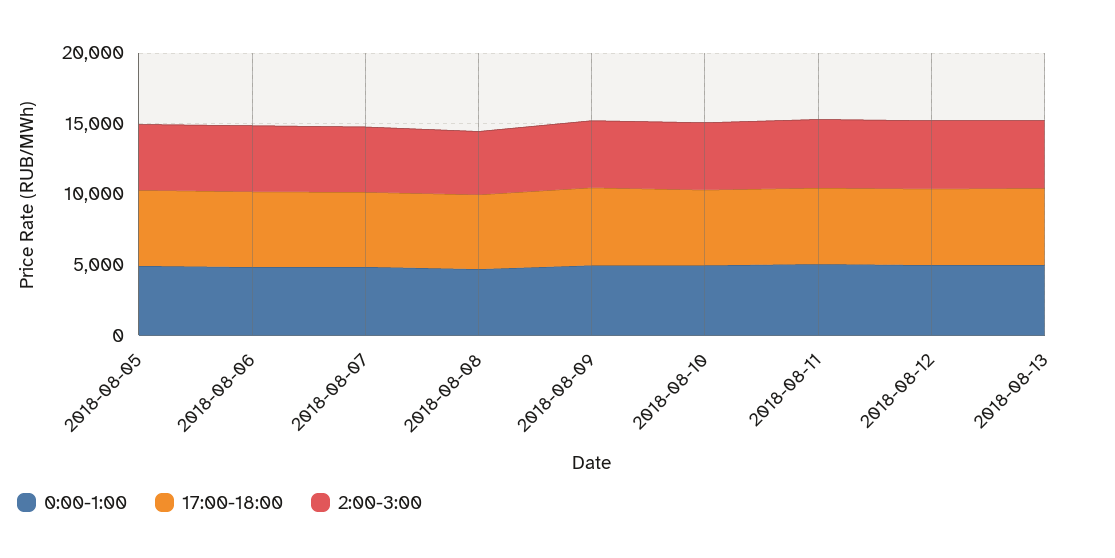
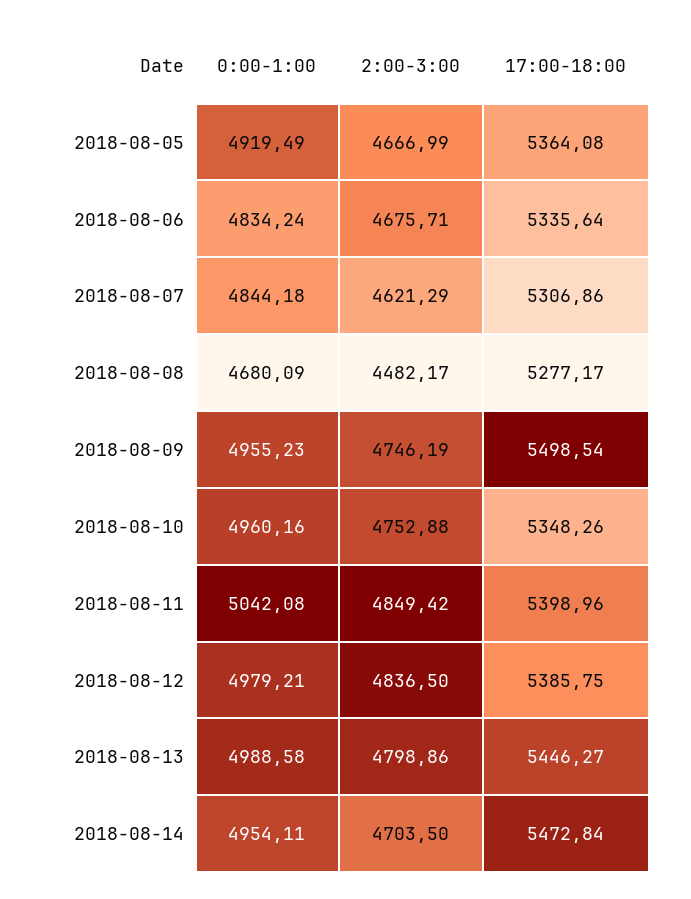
0:00-1:00, 2018-08-14: none -> 4954.11
2:00-3:00, 2018-08-14: none -> 4703.5
17:00-18:00, 2018-08-14: none -> 5472.84

